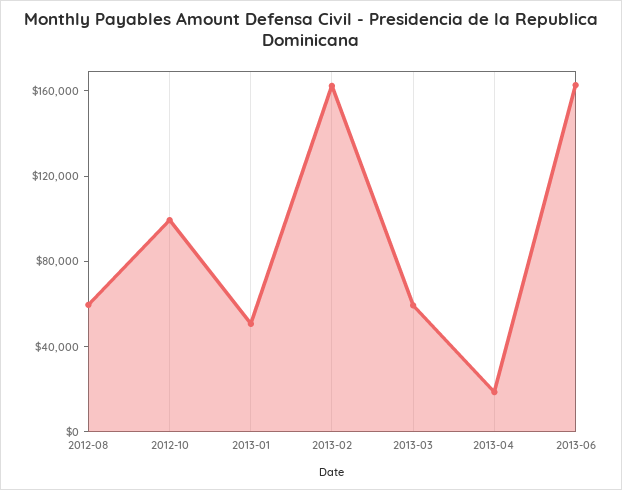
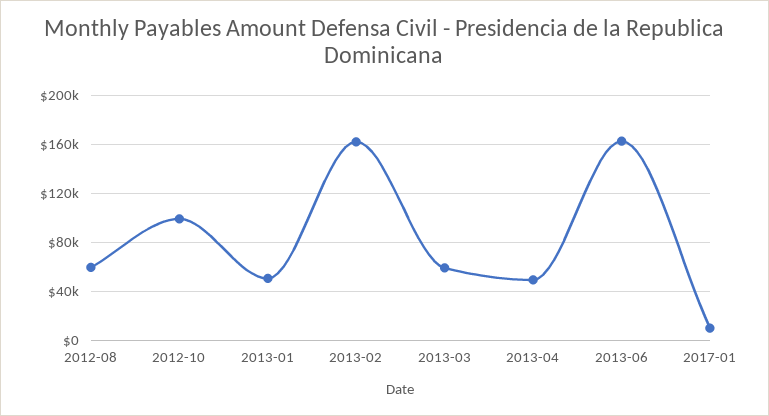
2013-04: 20000 -> 50000
2017-01: none -> 10000

